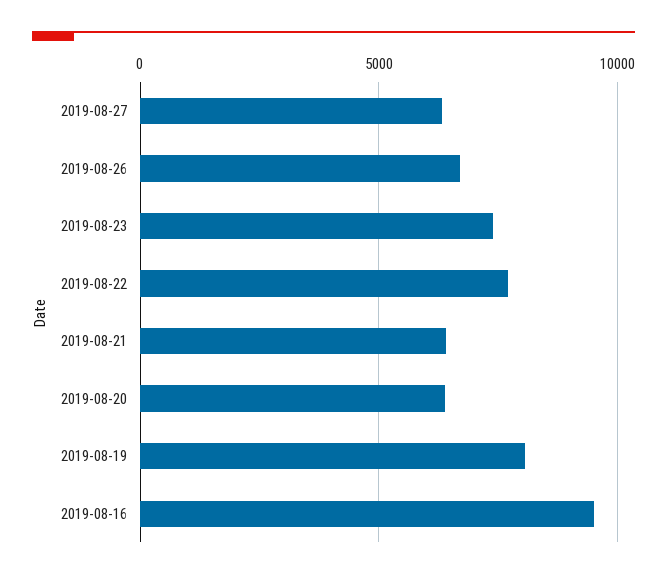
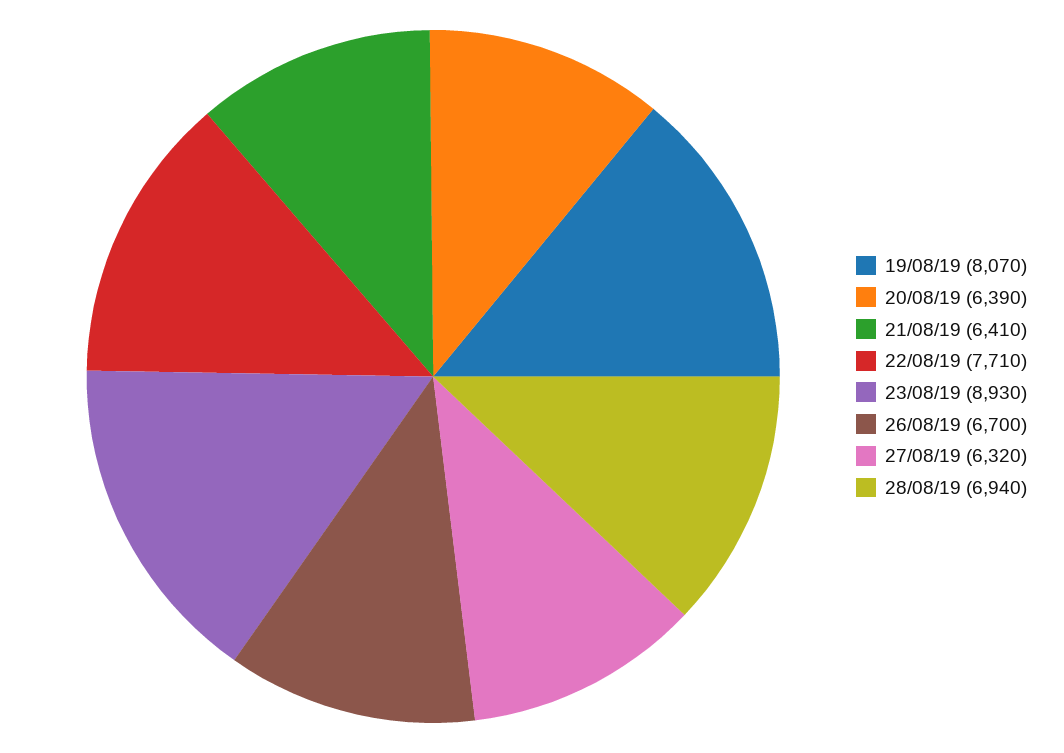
2019-08-23: 7500 -> 8930
2019-08-16: 9500 -> none
28/08/19: none -> 6940

